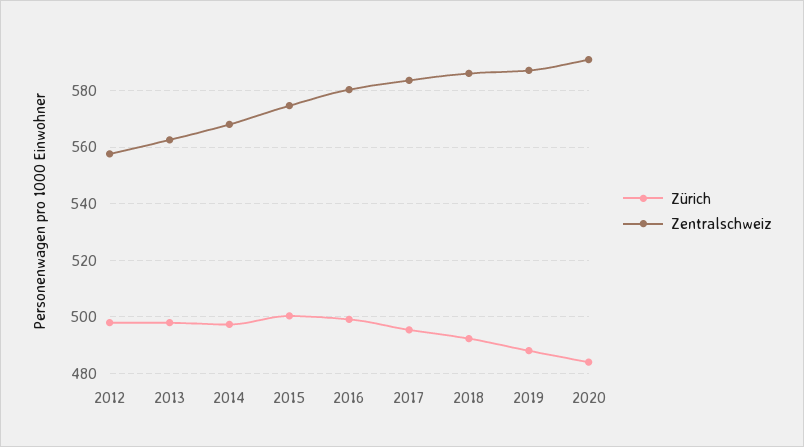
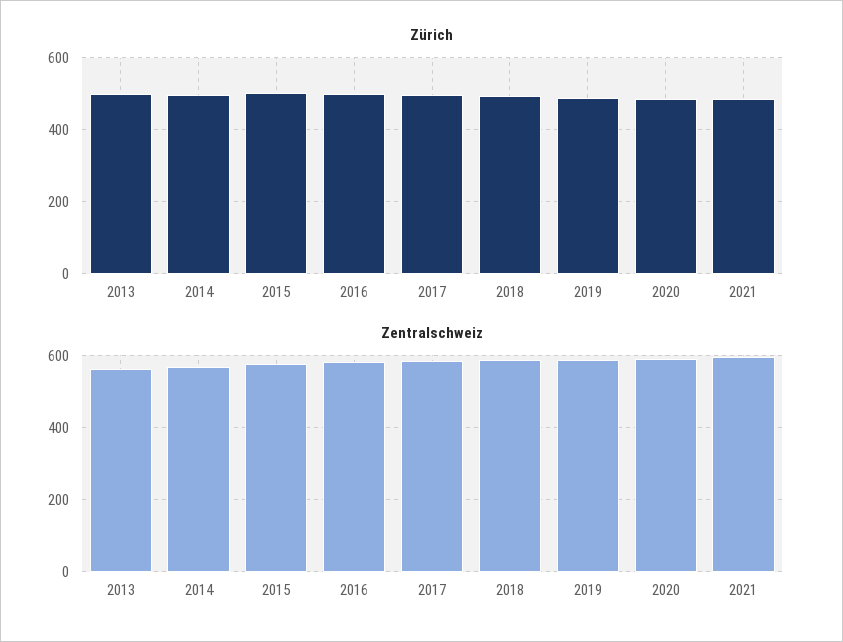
Zürich, 2012: 497.5 -> none
Zentralschweiz, 2012: 557.5 -> none
Zürich, 2021: none -> 480
Zentralschweiz, 2021: none -> 600

